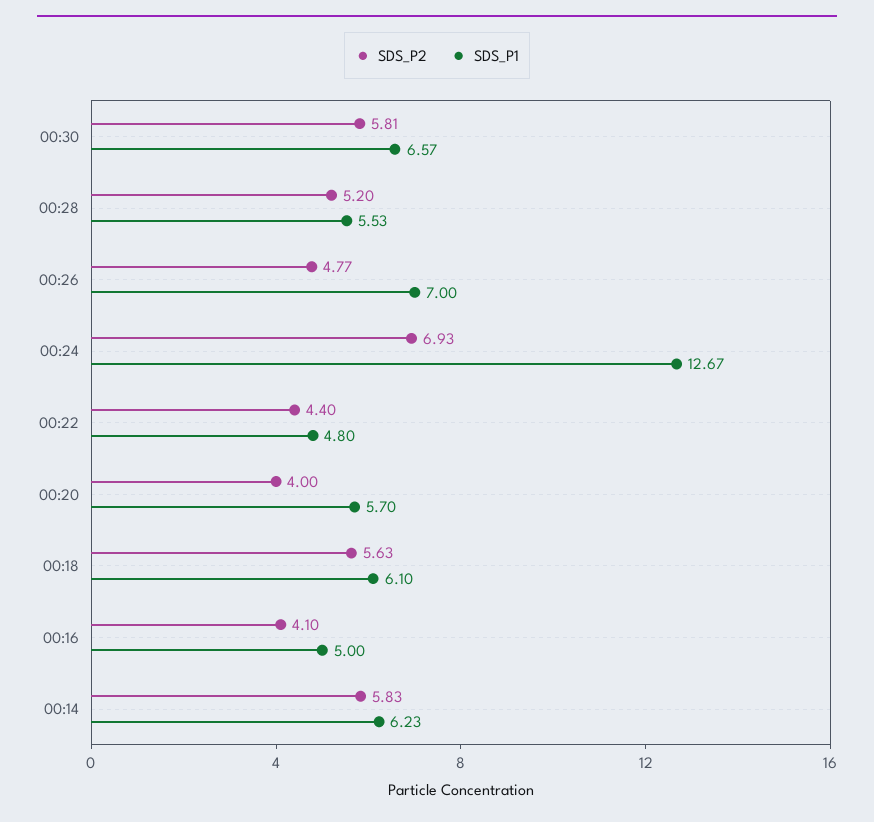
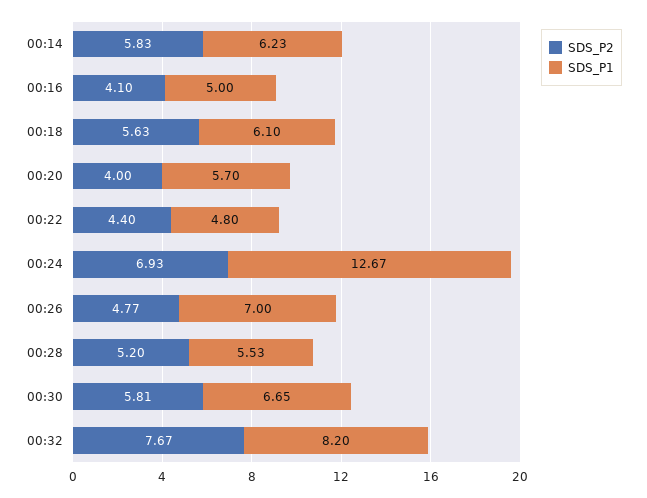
SDS_P1, 00:30: 6.57 -> 6.65
SDS_P2, 00:32: none -> 7.67
SDS_P1, 00:32: none -> 8.2

